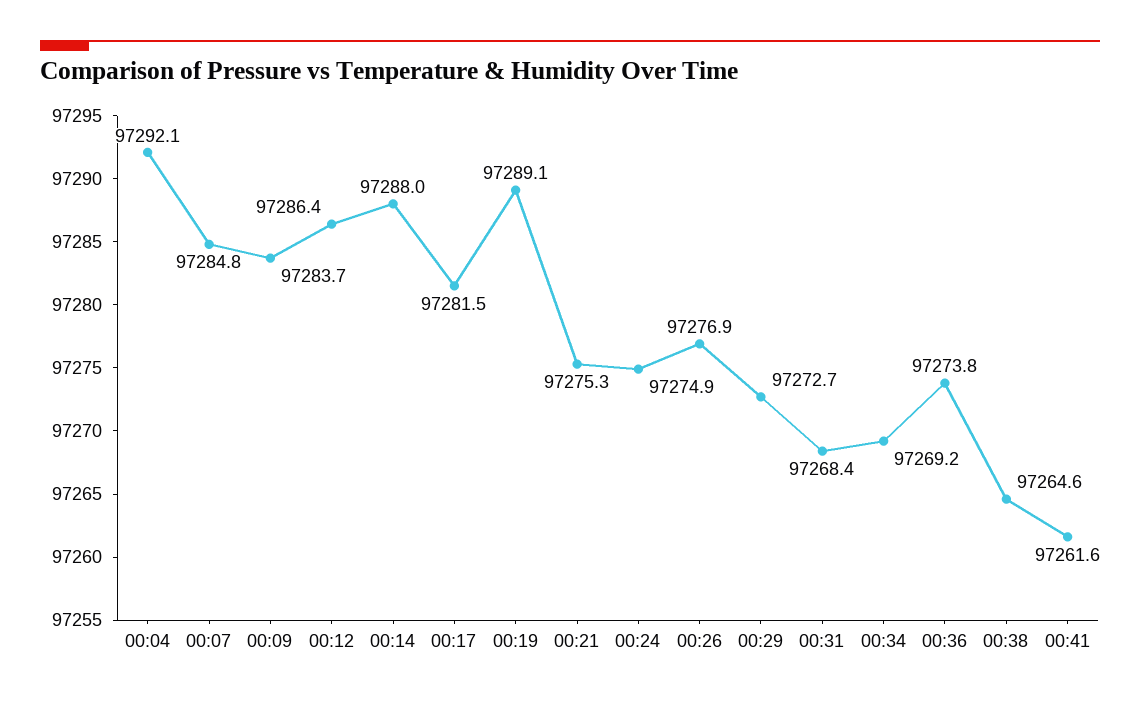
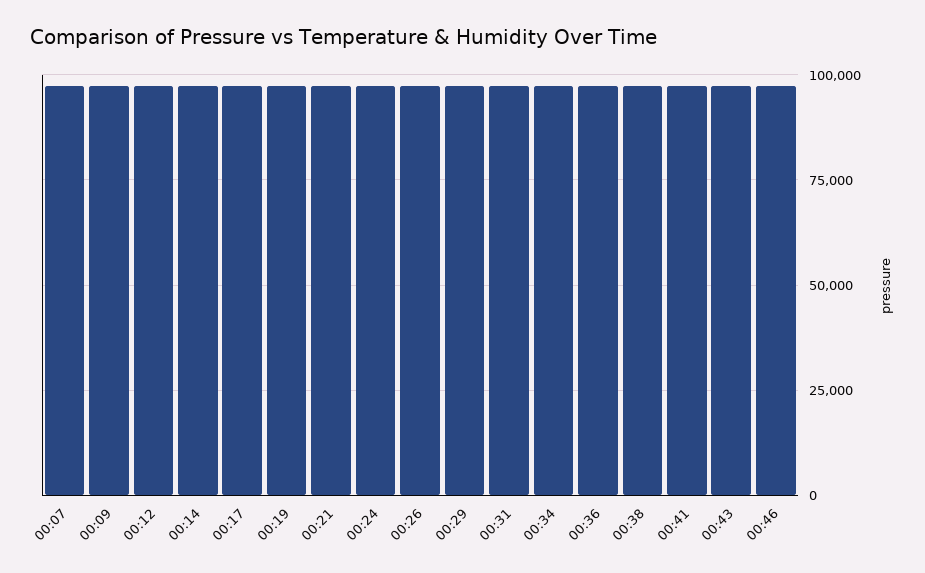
00:04: 97292.1 -> none
00:43: none -> 97500
00:46: none -> 97500

